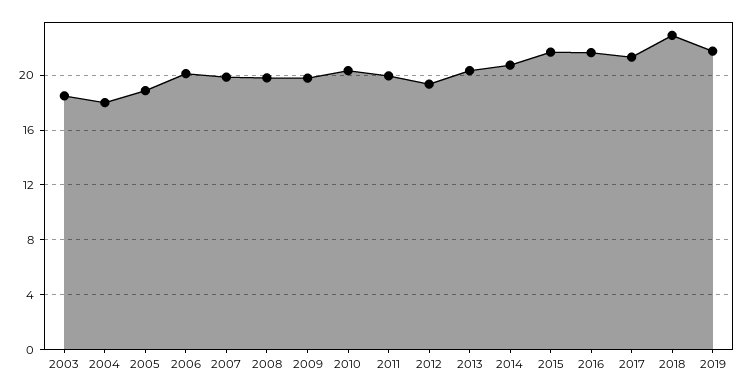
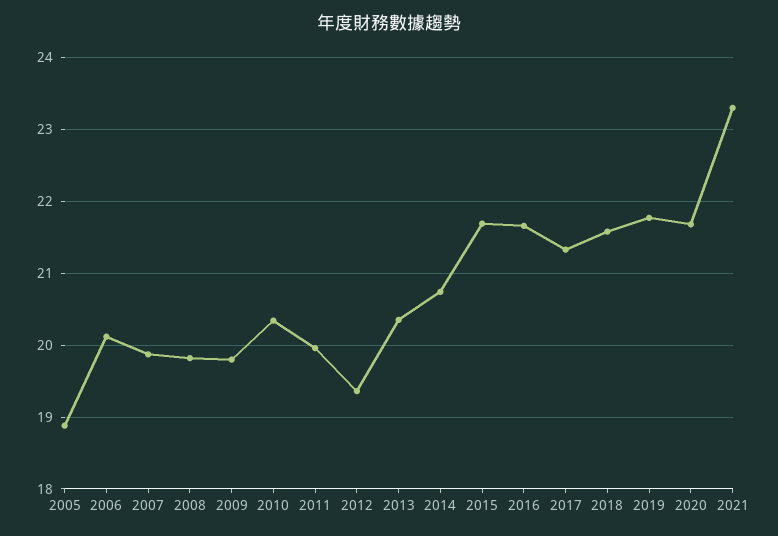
2003: 18.5 -> none
2004: 18 -> none
2018: 23 -> 21.6
2020: none -> 21.7
2021: none -> 23.3

